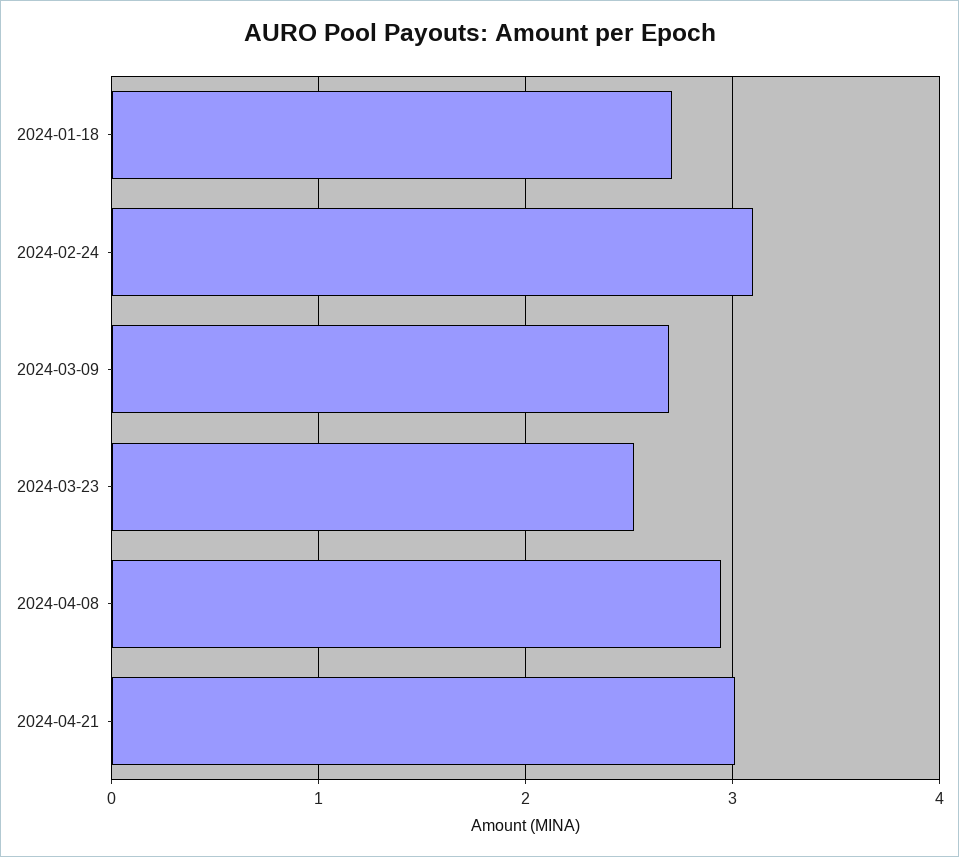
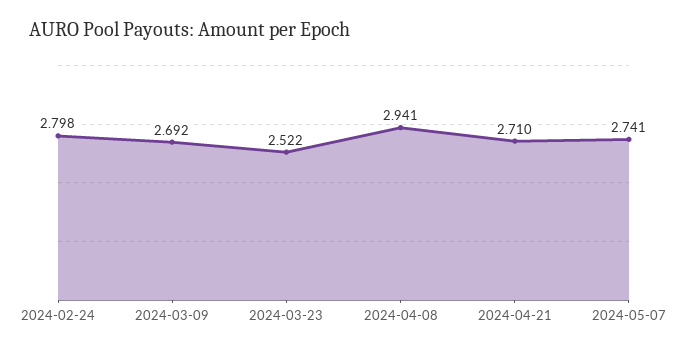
2024-01-18: 2.7 -> none
2024-02-24: 3.1 -> 2.798
2024-04-21: 3 -> 2.71
2024-05-07: none -> 2.741

